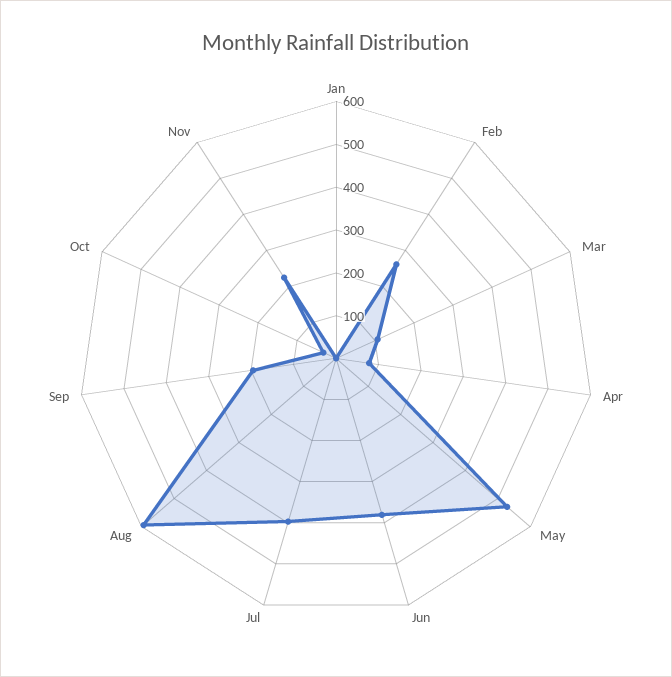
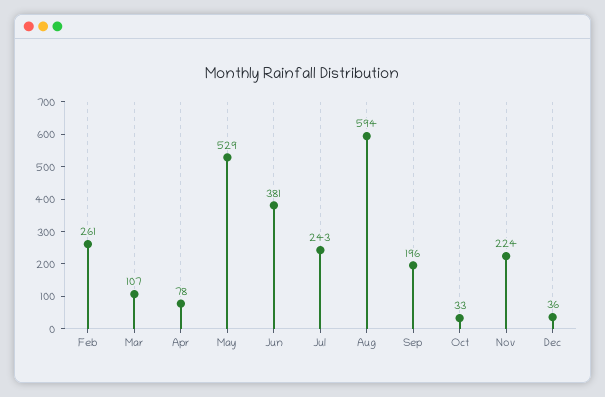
Jan: 0 -> none
Jul: 400 -> 243
Dec: none -> 36

